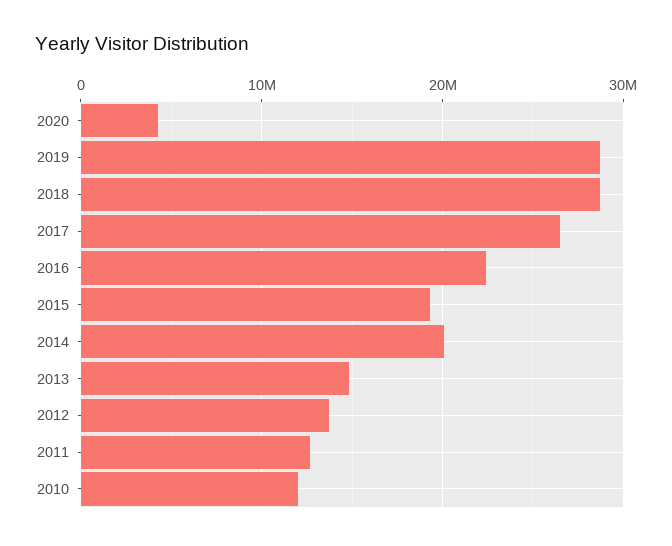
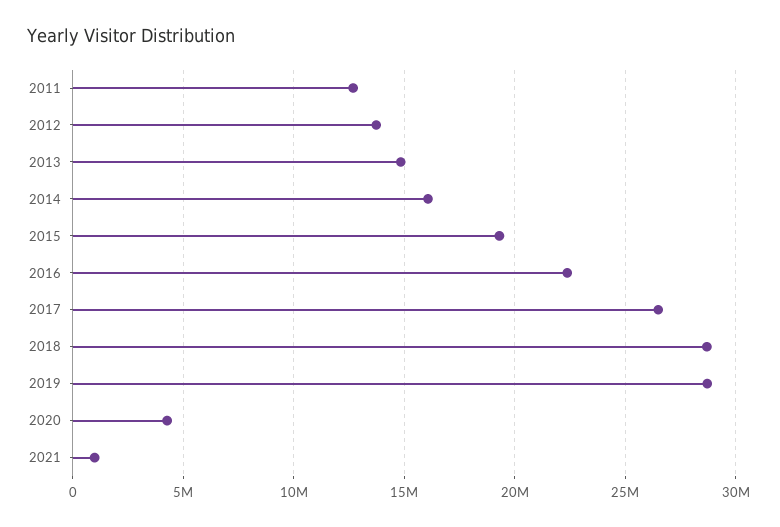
2014: 20000000 -> 16000000
2010: 12000000 -> none
2021: none -> 1000000

